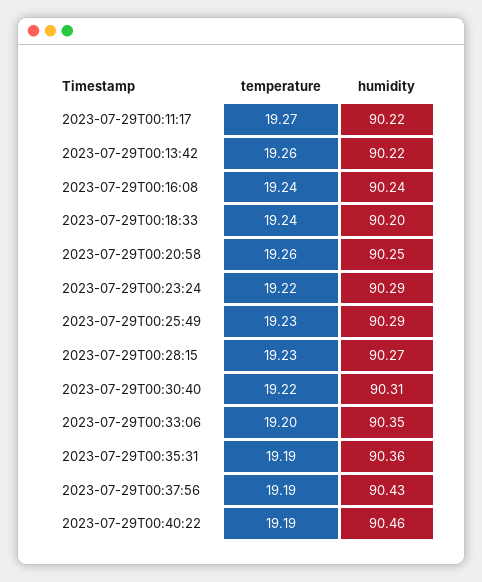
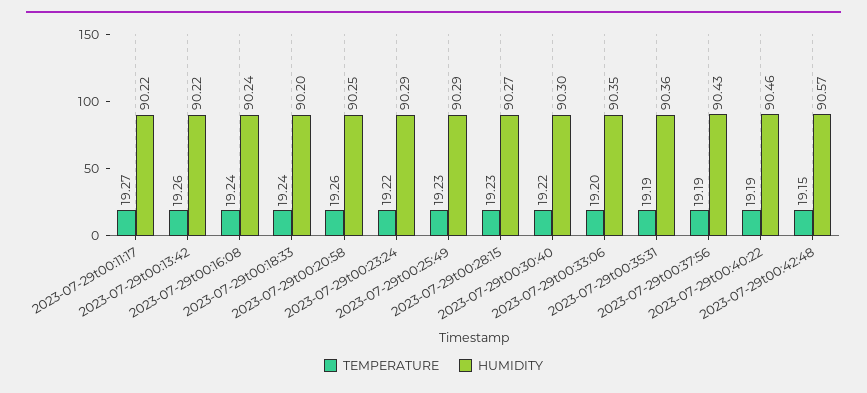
humidity, 2023-07-29T00:30:40: 90.31 -> 90.3
temperature, 2023-07-29t00:42:48: none -> 19.15
humidity, 2023-07-29t00:42:48: none -> 90.57

